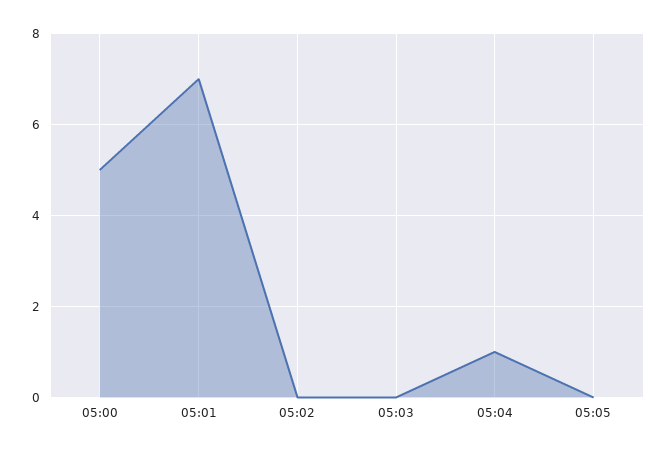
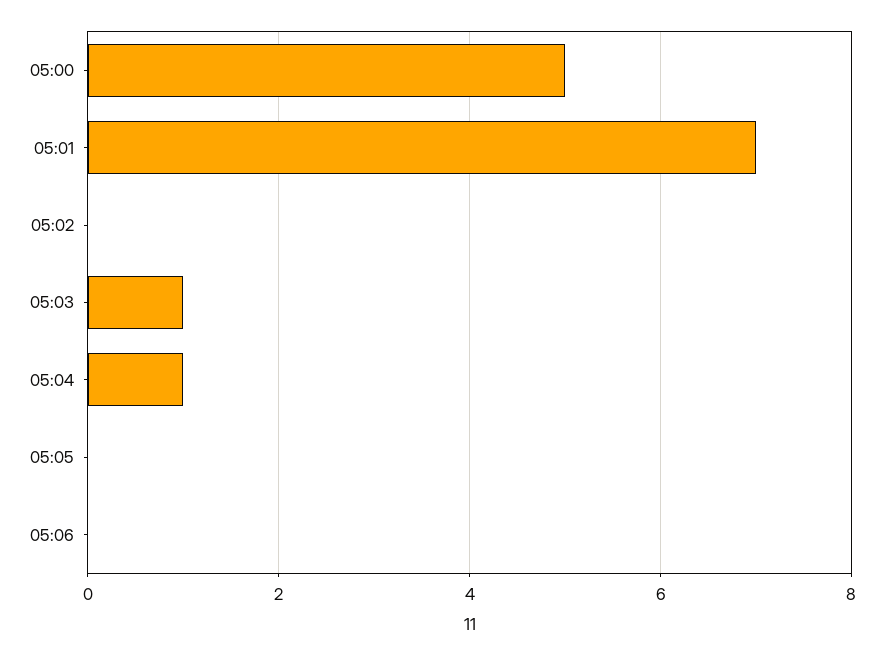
05:03: 0 -> 1
05:06: none -> 0

